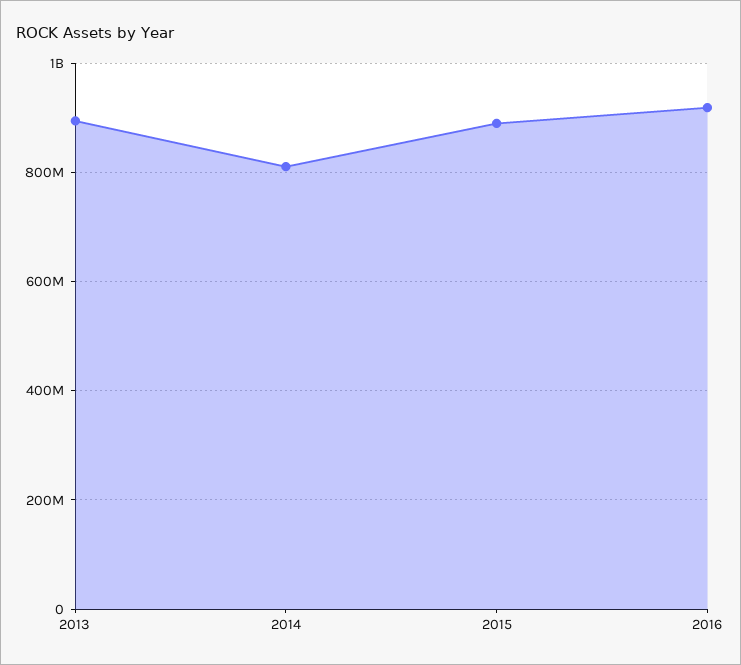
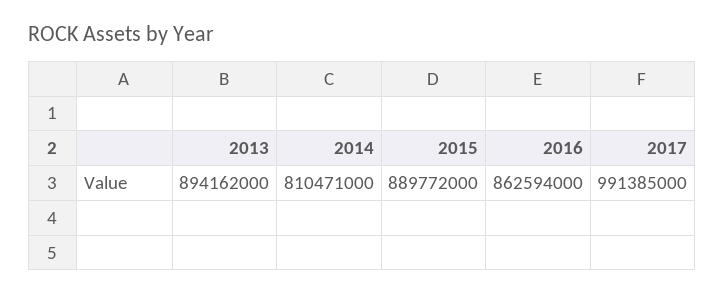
2016: 920000000 -> 862594000
2017: none -> 991385000

